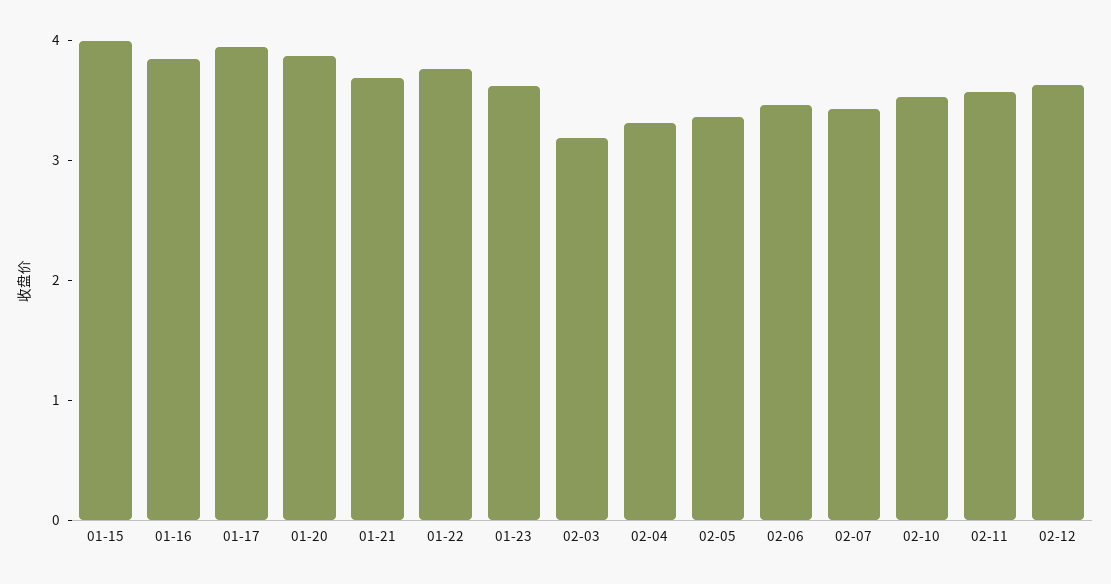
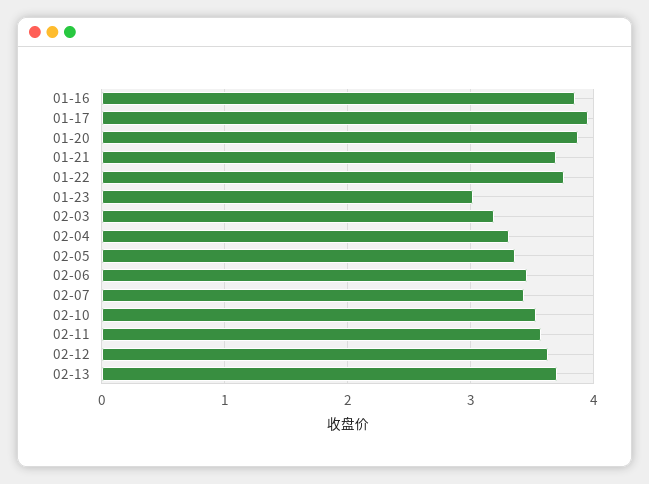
01-15: 4 -> none
01-23: 3.6 -> 3
02-13: none -> 3.7

